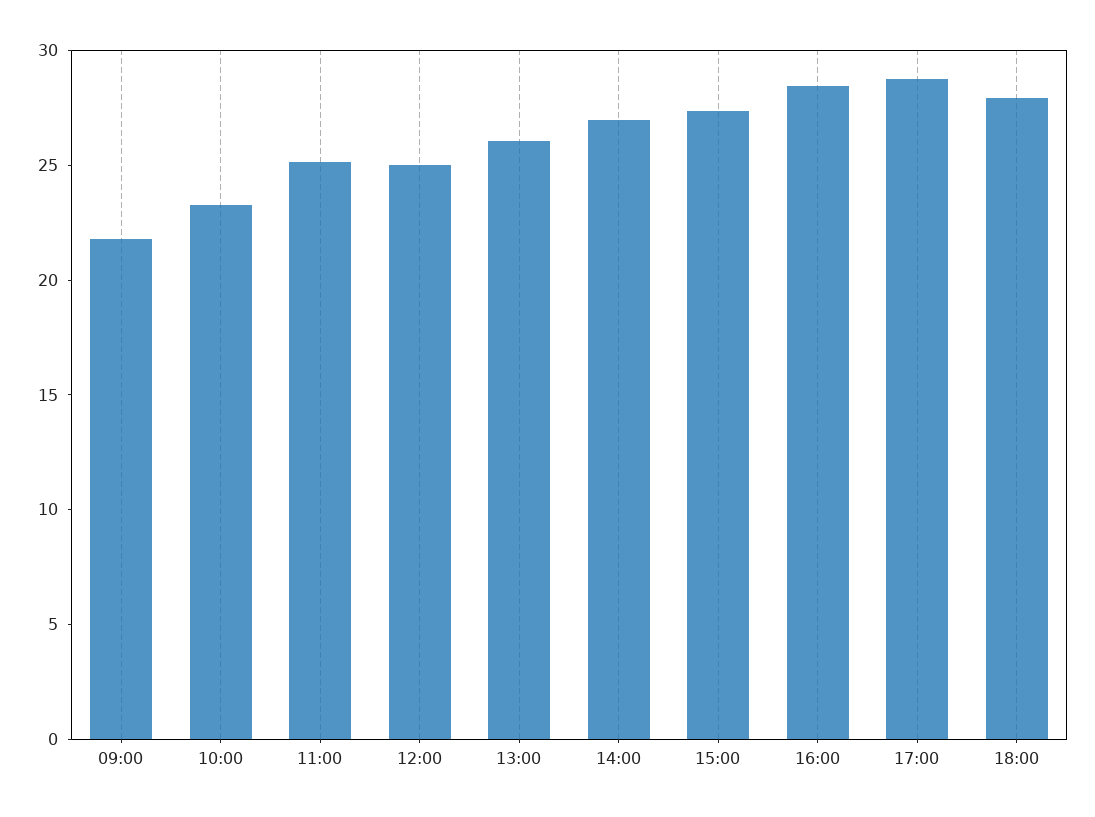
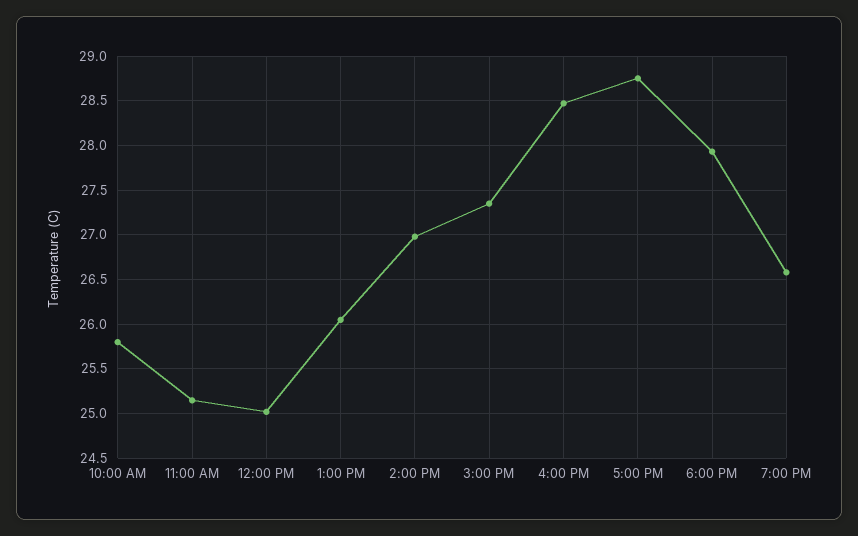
09:00: 22 -> none
10:00: 23 -> 25.8
7:00 PM: none -> 26.6

